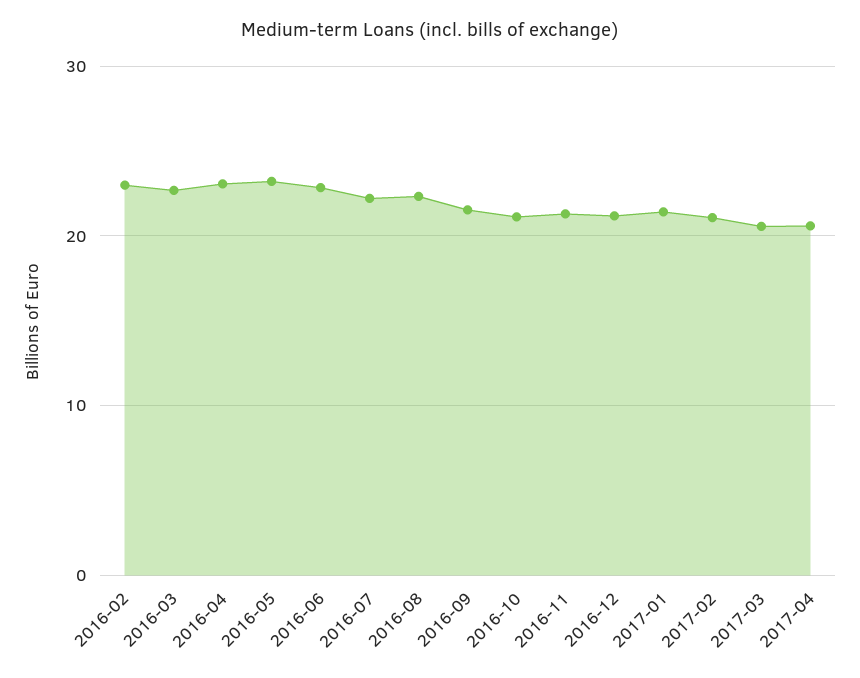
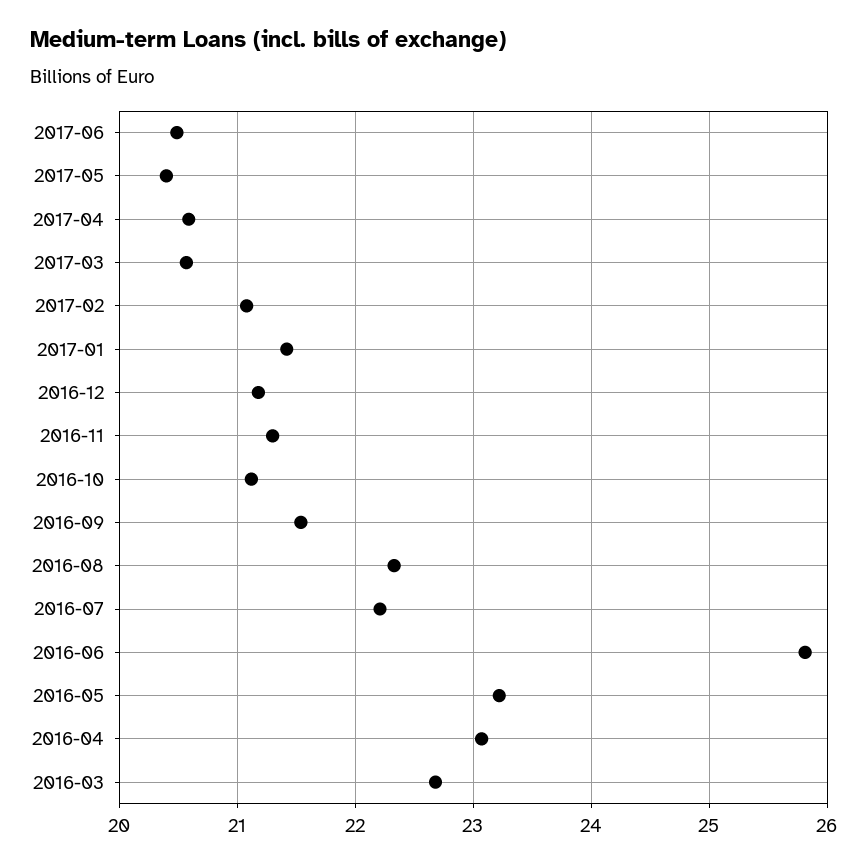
2016-02: 23 -> none
2016-06: 23 -> 25.8
2017-06: none -> 20.5
2017-05: none -> 20.4

